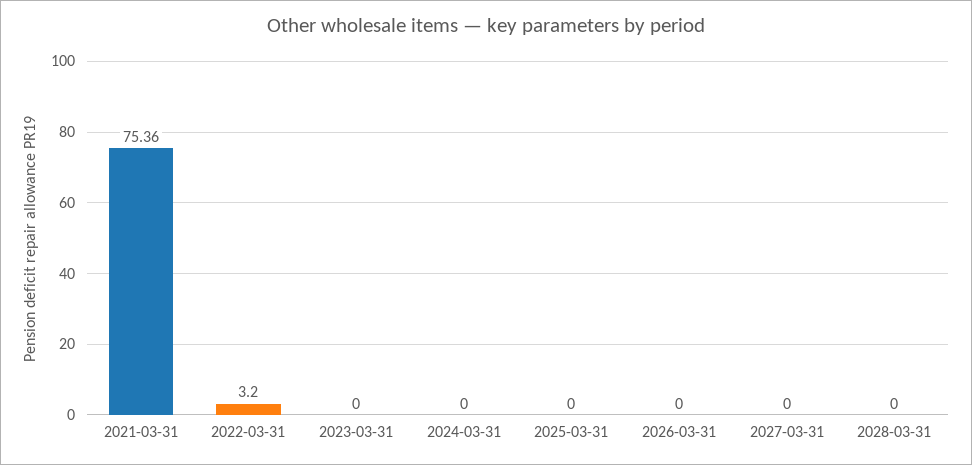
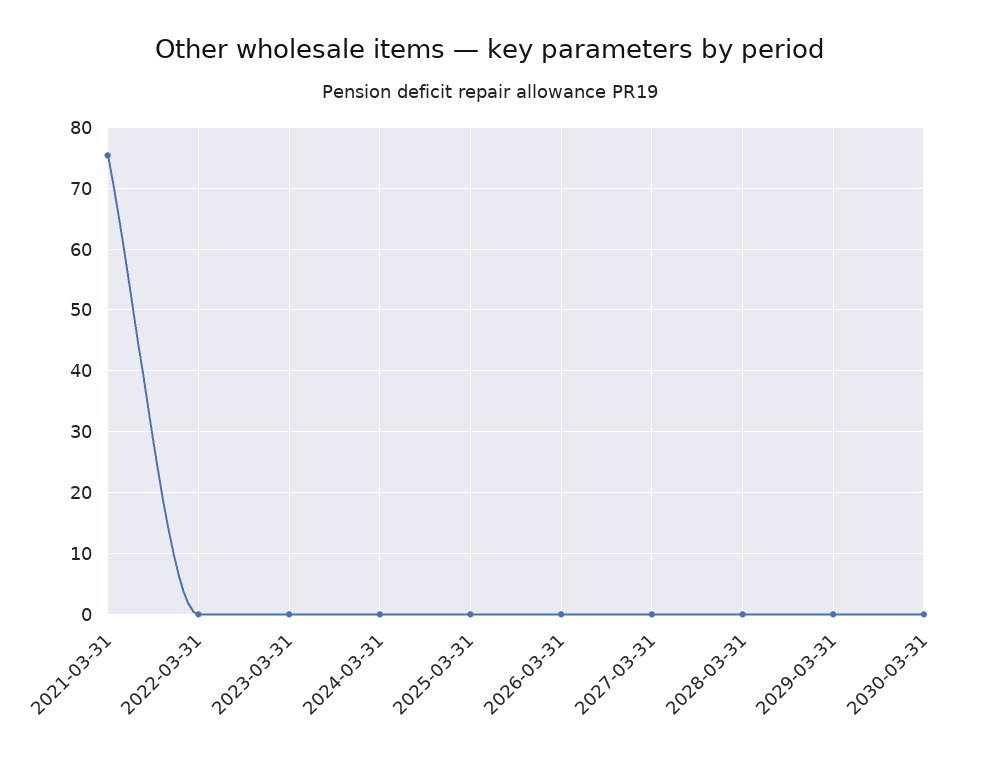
2022-03-31: 3.2 -> 0
2029-03-31: none -> 0
2030-03-31: none -> 0

